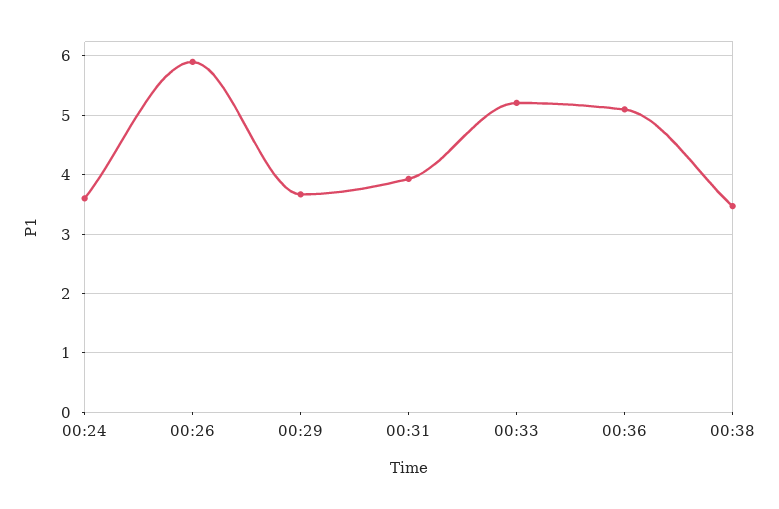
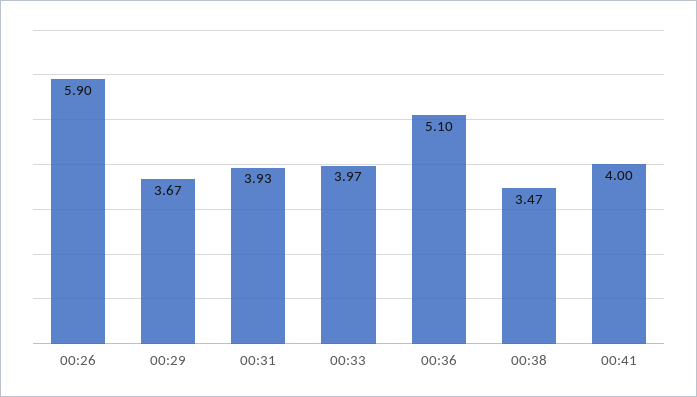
00:24: 3.6 -> none
00:33: 5.2 -> 3.97
00:41: none -> 4

